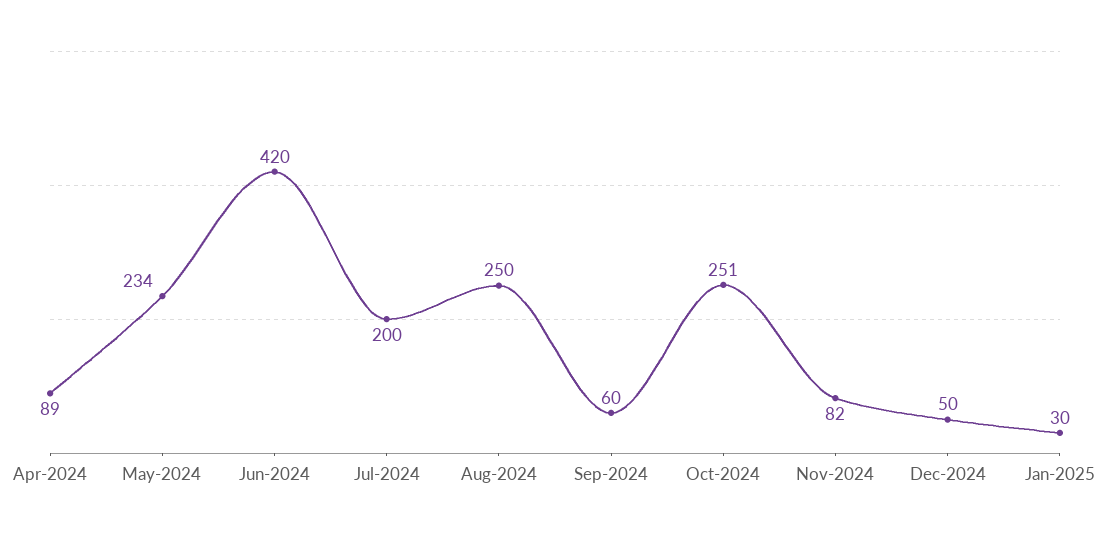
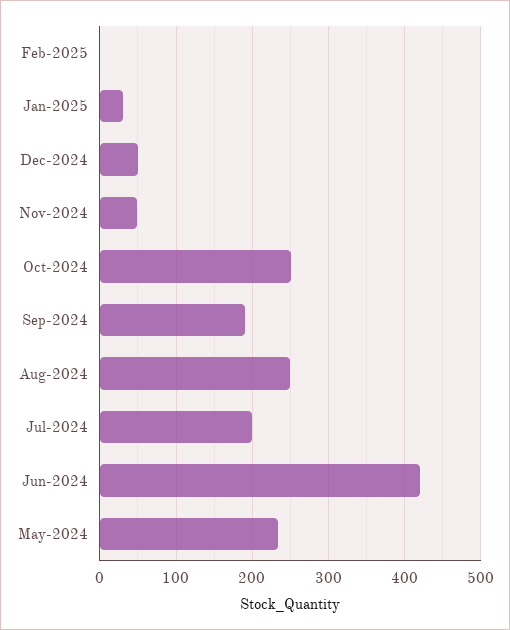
Apr-2024: 89 -> none
Sep-2024: 60 -> 190
Nov-2024: 82 -> 50
Feb-2025: none -> 0

